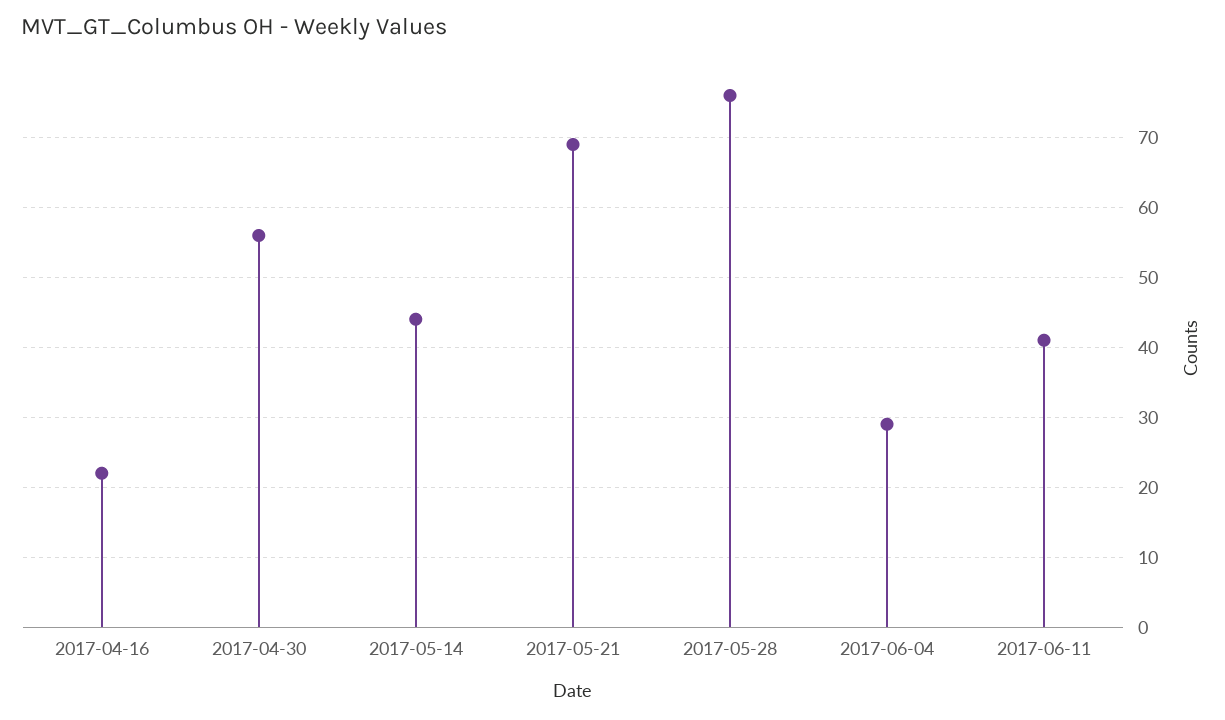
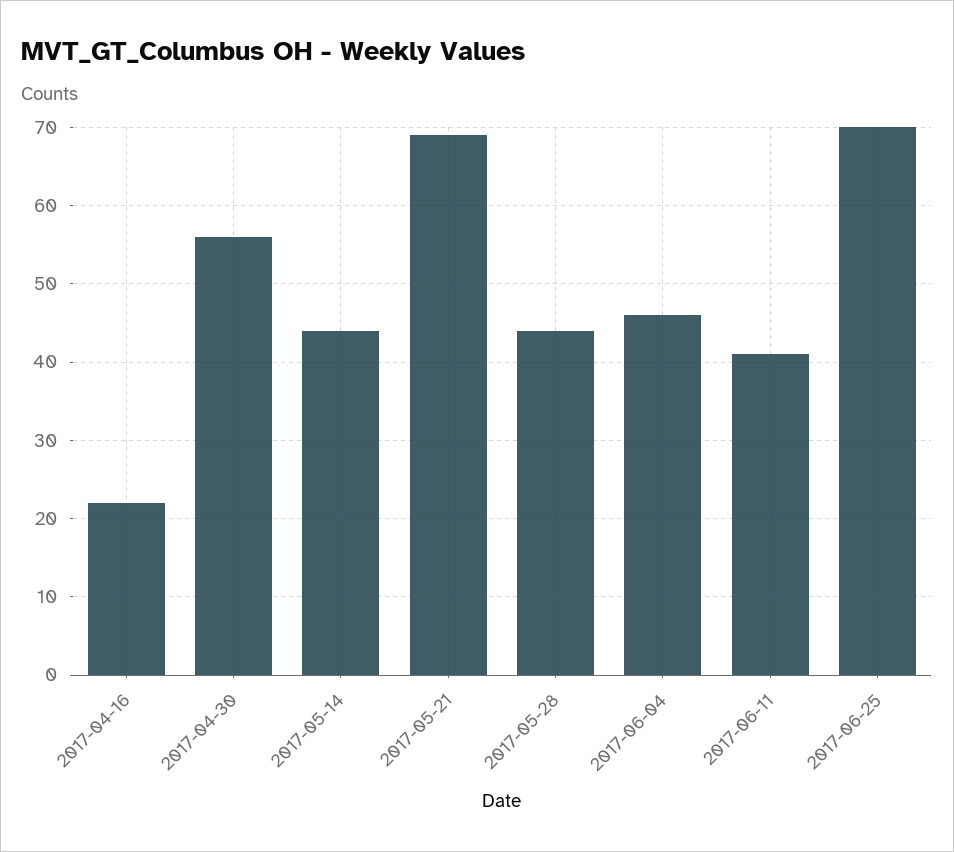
2017-05-28: 76 -> 44
2017-06-04: 29 -> 46
2017-06-25: none -> 70

